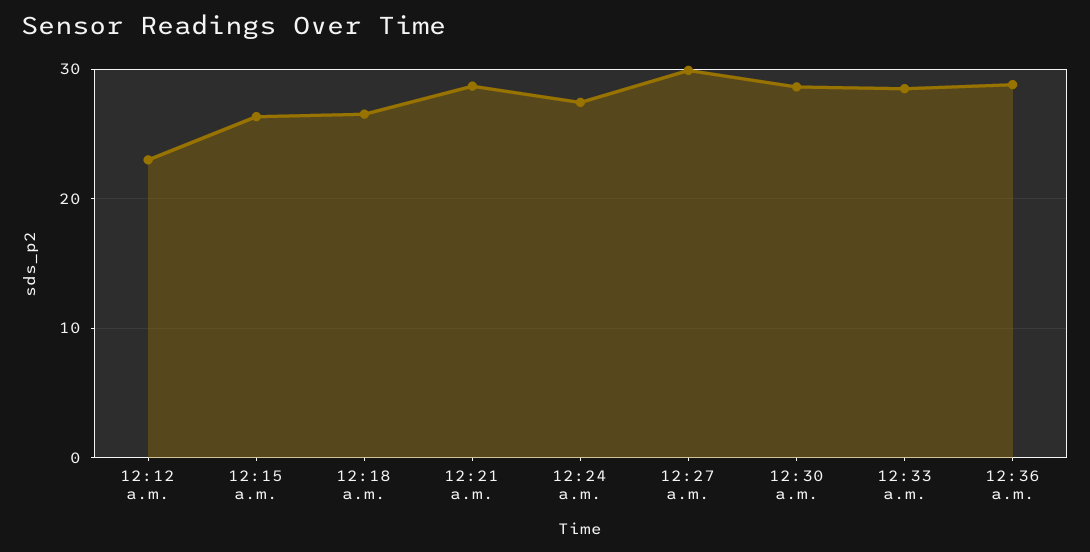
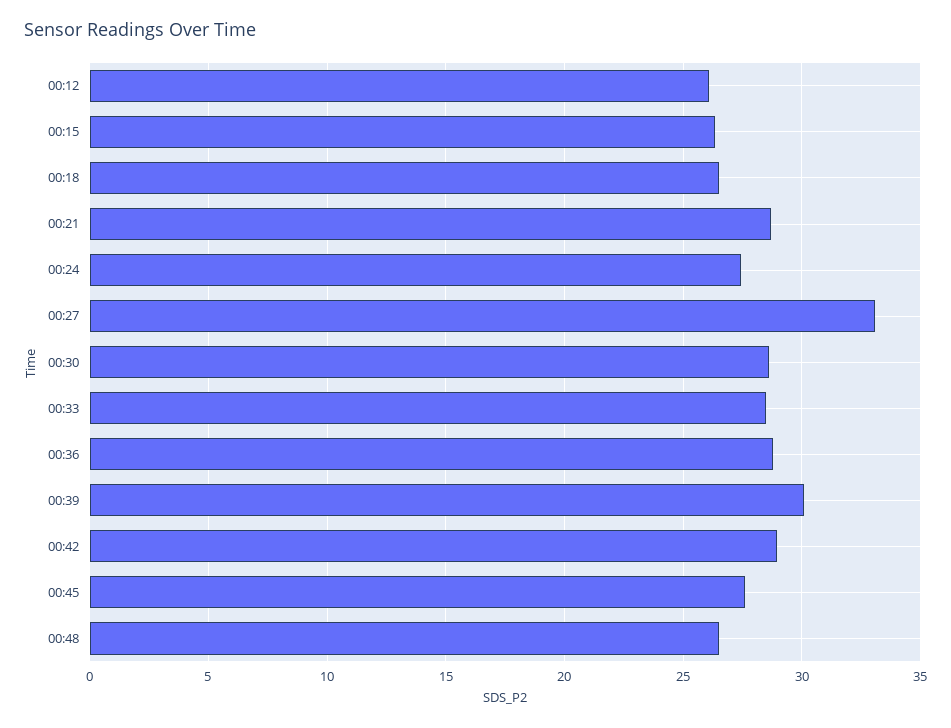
12:12 a.m.: 23 -> 26
12:27 a.m.: 30 -> 33
00:39: none -> 30
00:42: none -> 29
00:45: none -> 27.5
00:48: none -> 26.5

